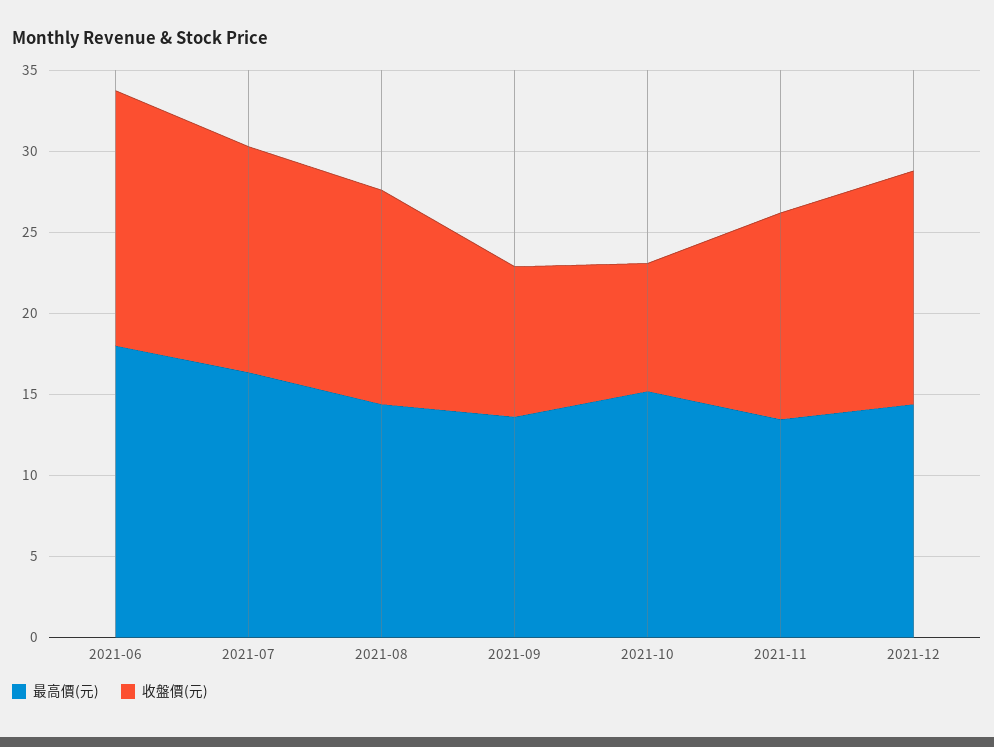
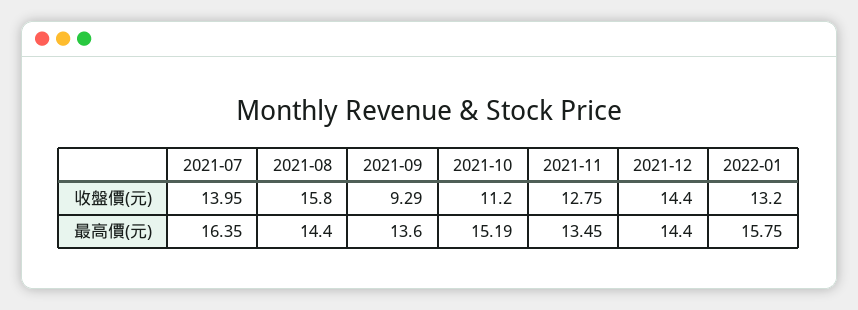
最高價(元), 2021-06: 18 -> none
收盤價(元), 2021-06: 16 -> none
收盤價(元), 2021-08: 13 -> 15.8
收盤價(元), 2021-10: 8 -> 11.2
收盤價(元), 2022-01: none -> 13.2
最高價(元), 2022-01: none -> 15.75

